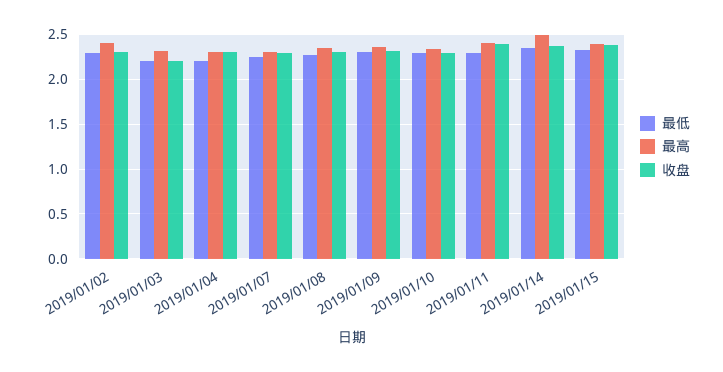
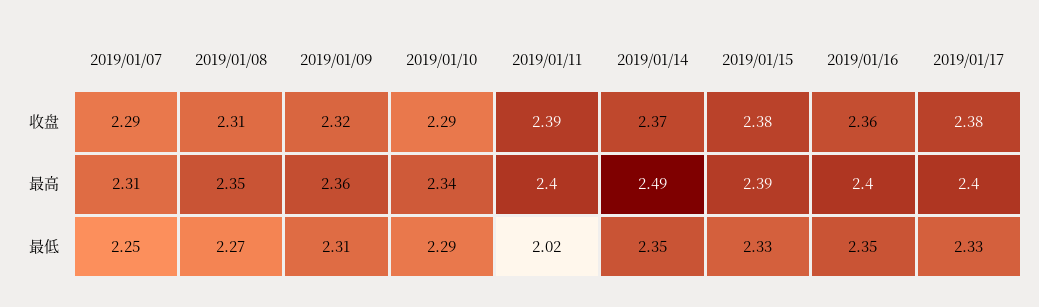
最低, 2019/01/02: 2.3 -> none
最高, 2019/01/02: 2.4 -> none
收盘, 2019/01/02: 2.3 -> none
最低, 2019/01/03: 2.2 -> none
最高, 2019/01/03: 2.3 -> none
收盘, 2019/01/03: 2.2 -> none
最低, 2019/01/04: 2.2 -> none
最高, 2019/01/04: 2.3 -> none
收盘, 2019/01/04: 2.3 -> none
最低, 2019/01/11: 2.3 -> 2.02
收盘, 2019/01/16: none -> 2.36
收盘, 2019/01/17: none -> 2.38
最高, 2019/01/16: none -> 2.4
最高, 2019/01/17: none -> 2.4
最低, 2019/01/16: none -> 2.35
最低, 2019/01/17: none -> 2.33

